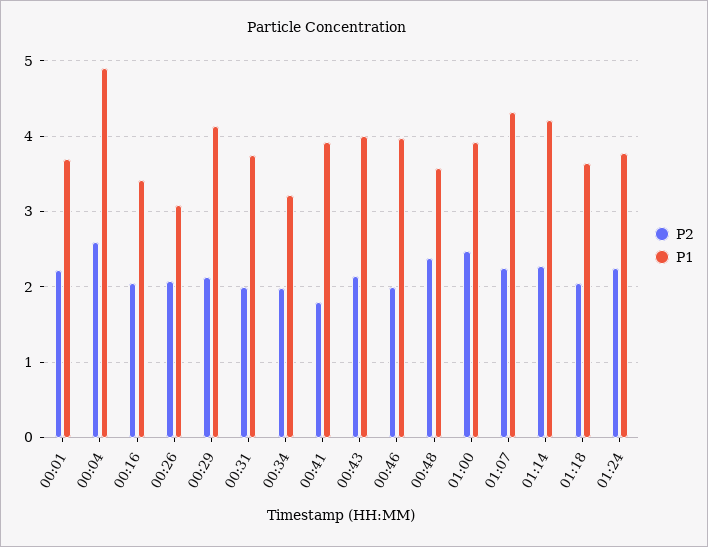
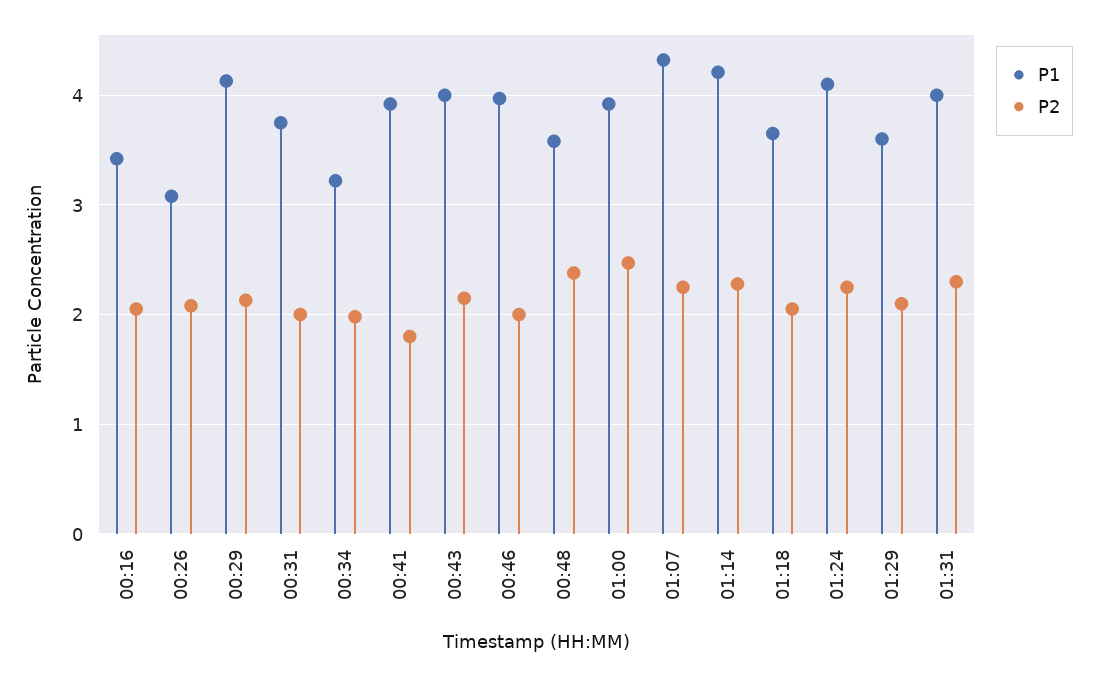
P2, 00:01: 2.2 -> none
P1, 00:01: 3.7 -> none
P2, 00:04: 2.6 -> none
P1, 00:04: 4.9 -> none
P1, 01:24: 3.8 -> 4.1
P1, 01:29: none -> 3.6
P2, 01:29: none -> 2.1
P1, 01:31: none -> 4
P2, 01:31: none -> 2.3

